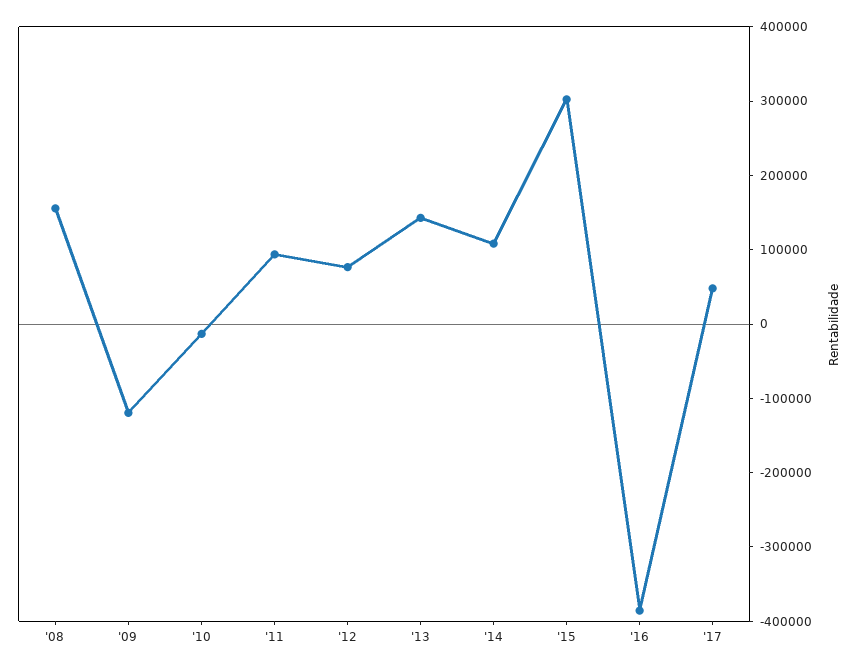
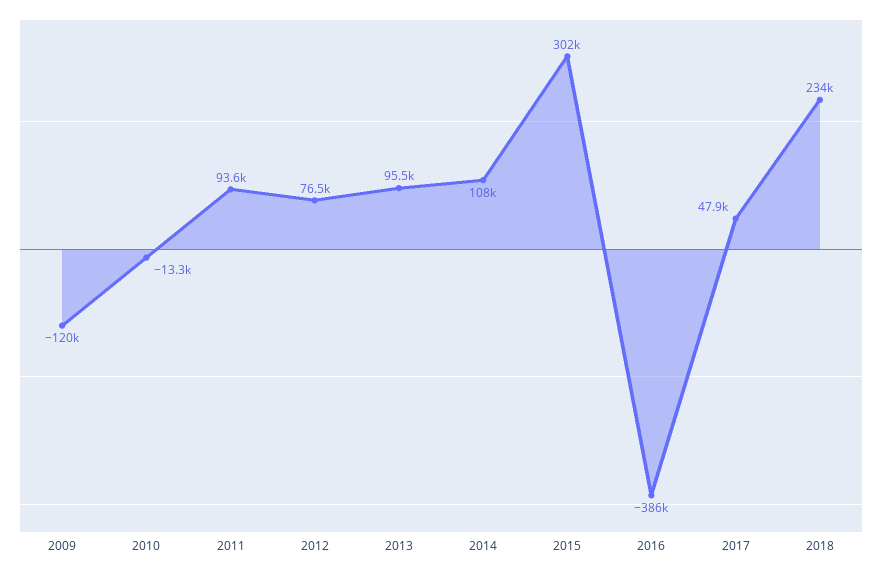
'08: 160000 -> none
'13: 140000 -> 95500
2018: none -> 234000

